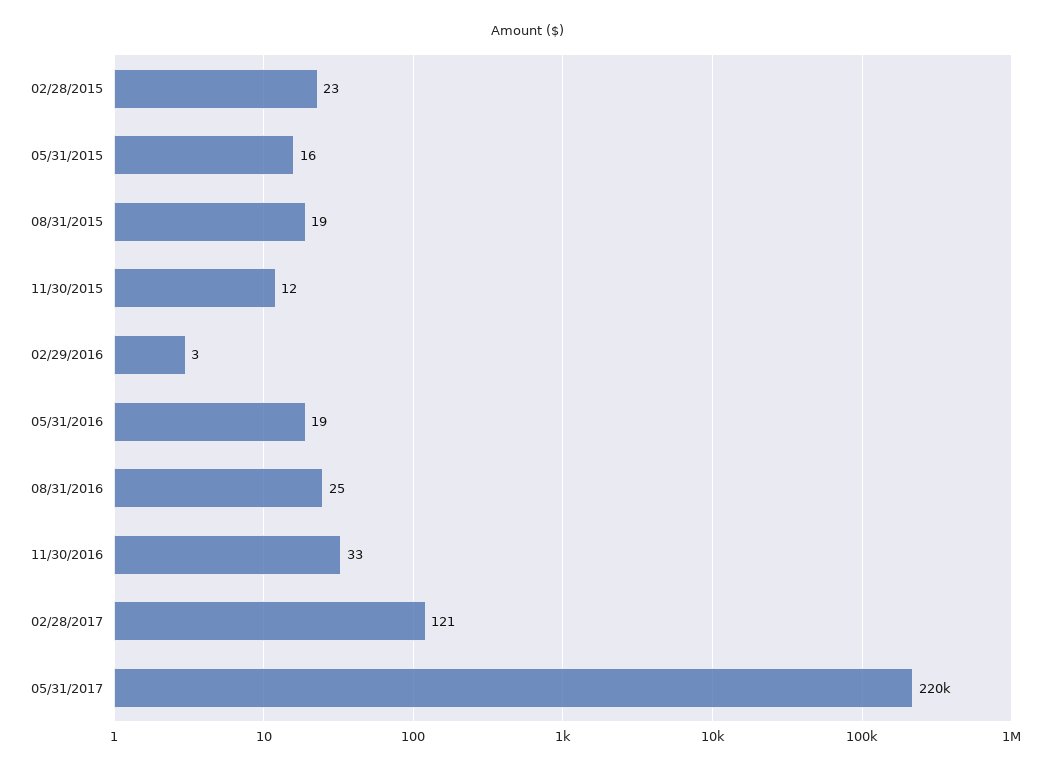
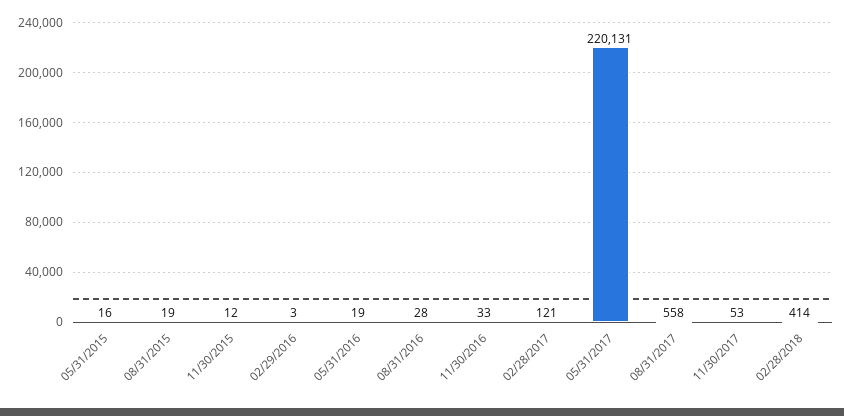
02/28/2015: 23 -> none
08/31/2016: 25 -> 28
08/31/2017: none -> 558
11/30/2017: none -> 53
02/28/2018: none -> 414

